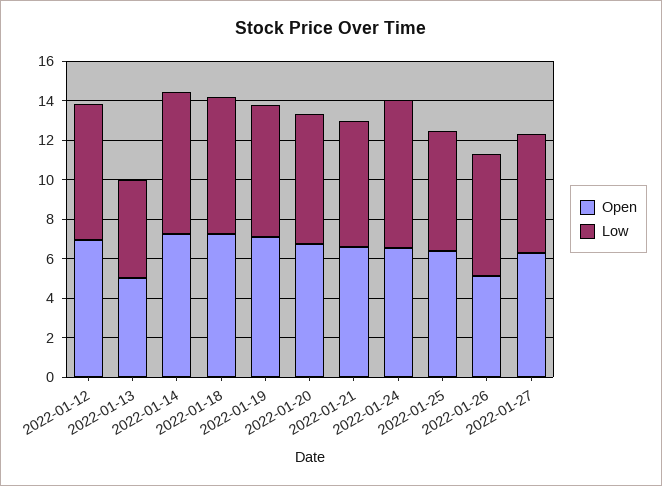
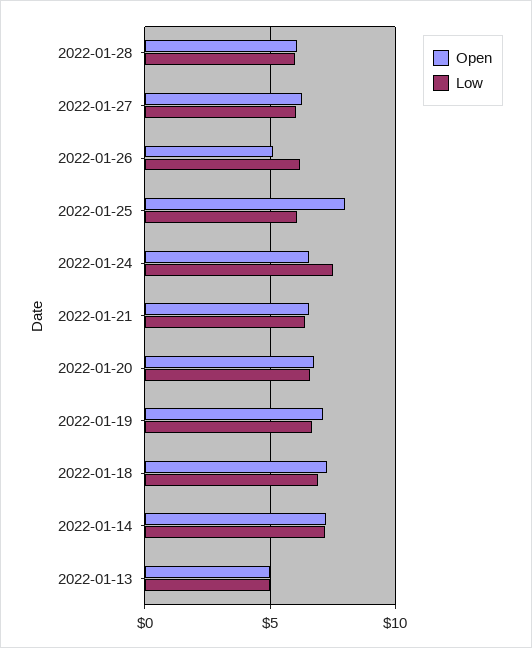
Open, 2022-01-12: 7 -> none
Low, 2022-01-12: 7 -> none
Open, 2022-01-25: 6.5 -> 8
Open, 2022-01-28: none -> 6
Low, 2022-01-28: none -> 6

